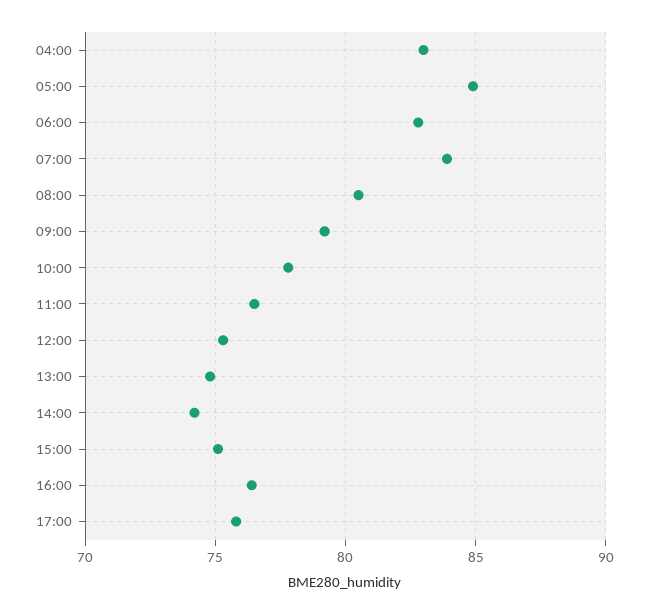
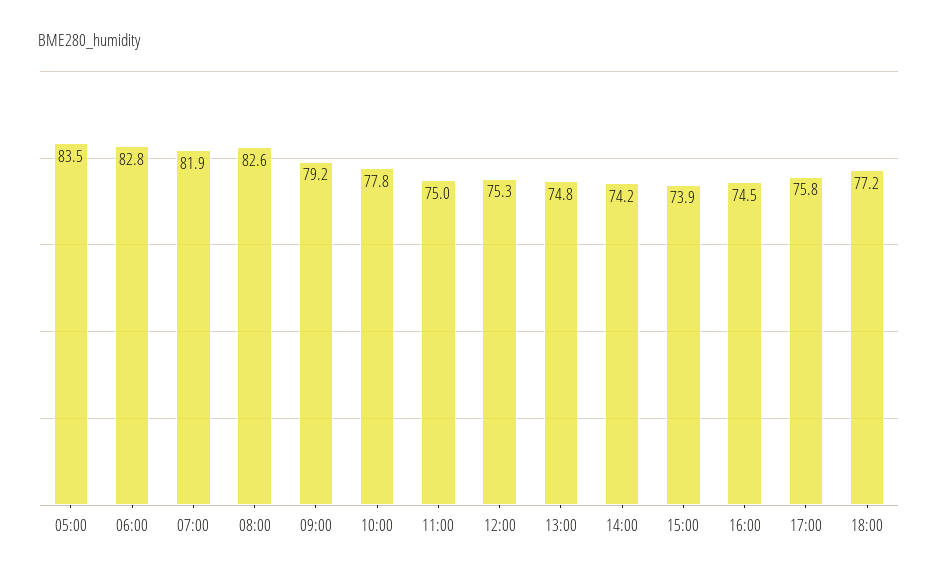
04:00: 83 -> none
05:00: 85 -> 83.5
07:00: 84 -> 81.9
08:00: 80.5 -> 82.6
11:00: 76.5 -> 75
15:00: 75 -> 73.9
16:00: 76.5 -> 74.5
18:00: none -> 77.2

